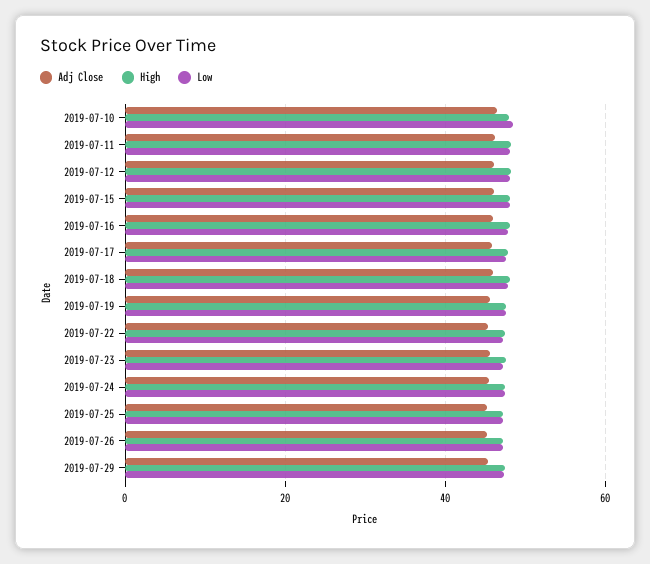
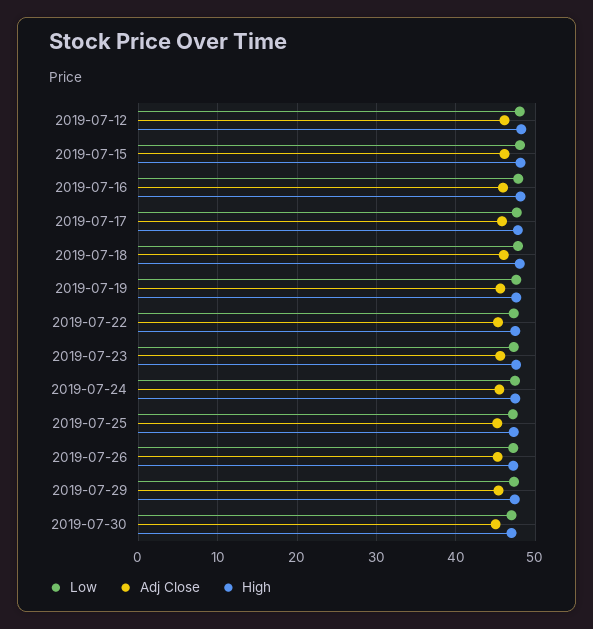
Adj Close, 2019-07-10: 46 -> none
High, 2019-07-10: 48 -> none
Low, 2019-07-10: 48 -> none
Adj Close, 2019-07-11: 46 -> none
High, 2019-07-11: 48 -> none
Low, 2019-07-11: 48 -> none
Low, 2019-07-30: none -> 47
Adj Close, 2019-07-30: none -> 45
High, 2019-07-30: none -> 47

